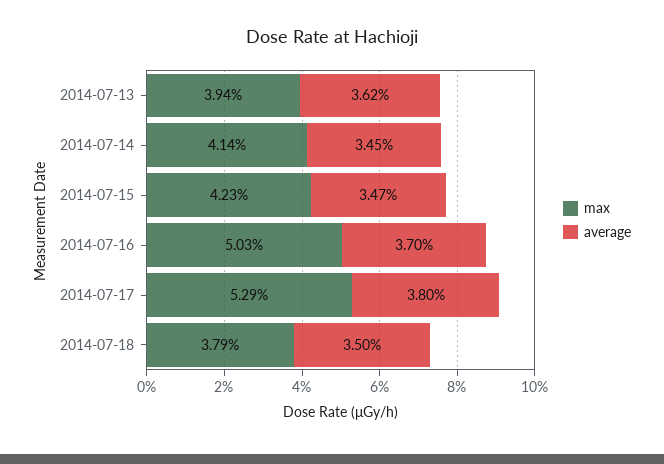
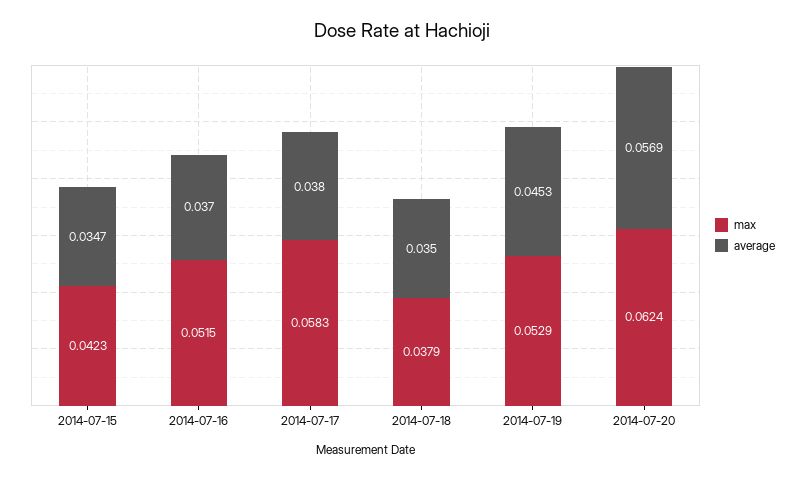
max, 2014-07-13: 0.0394 -> none
average, 2014-07-13: 0.0362 -> none
max, 2014-07-14: 0.0414 -> none
average, 2014-07-14: 0.0345 -> none
max, 2014-07-16: 0.0503 -> 0.0515
max, 2014-07-17: 0.0529 -> 0.0583
max, 2014-07-19: none -> 0.0529
average, 2014-07-19: none -> 0.0453
max, 2014-07-20: none -> 0.0624
average, 2014-07-20: none -> 0.0569

